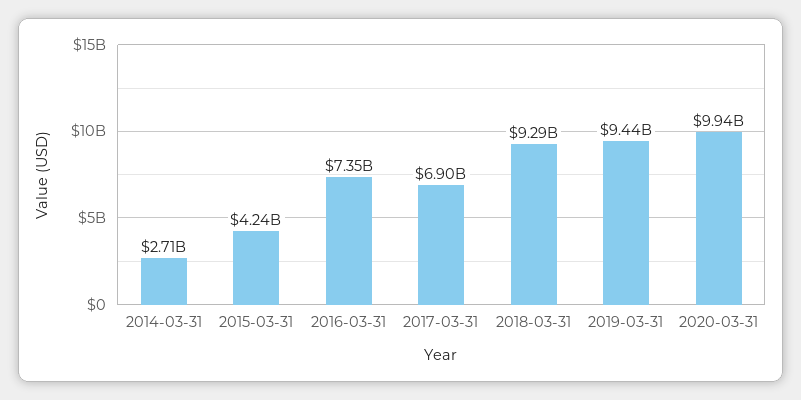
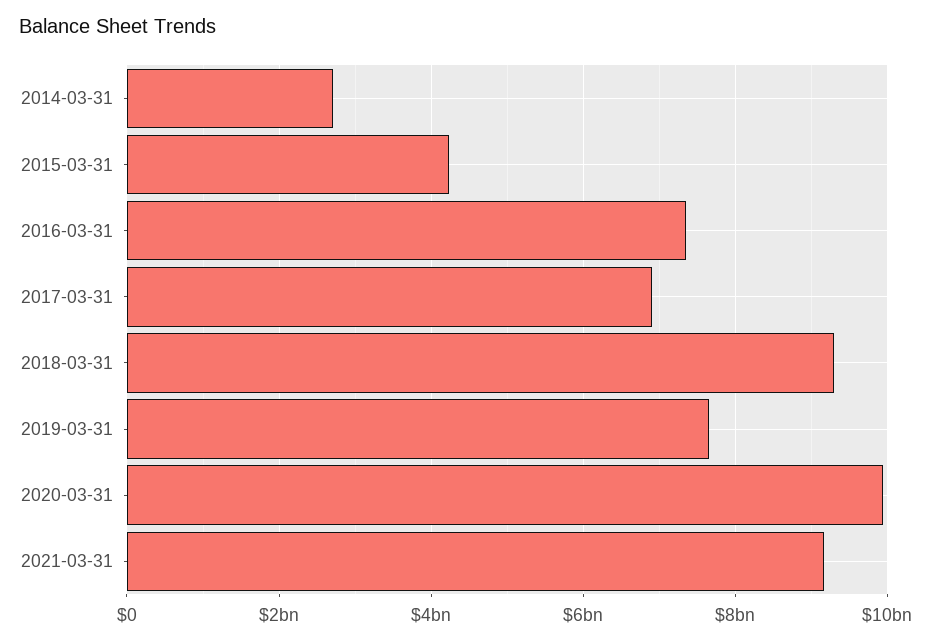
2019-03-31: 9440000000 -> 7600000000
2021-03-31: none -> 9200000000

